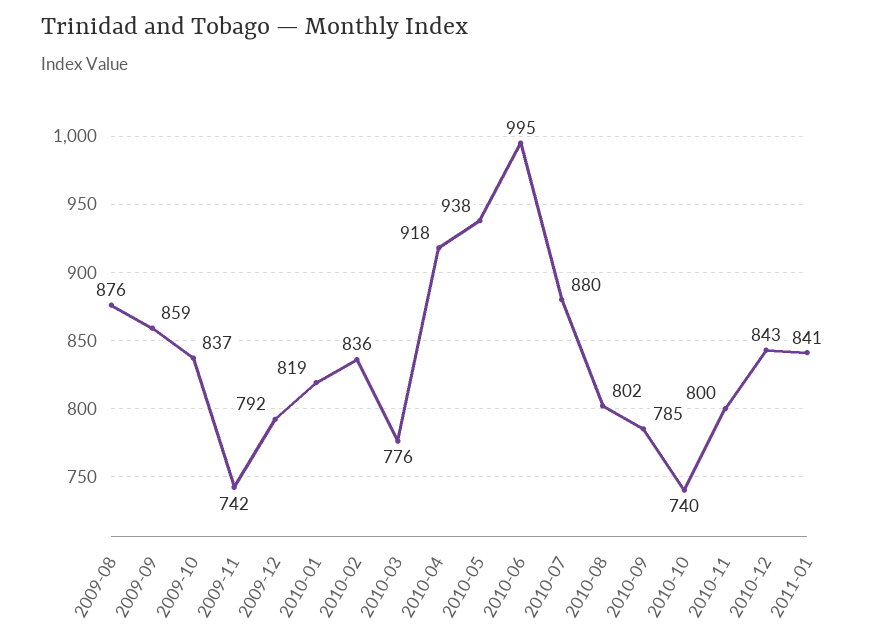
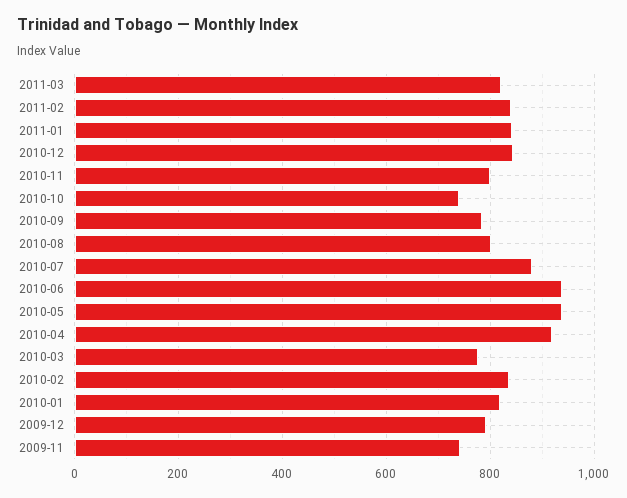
2009-08: 876 -> none
2009-09: 859 -> none
2009-10: 837 -> none
2010-06: 995 -> 940
2011-03: none -> 820
2011-02: none -> 840

